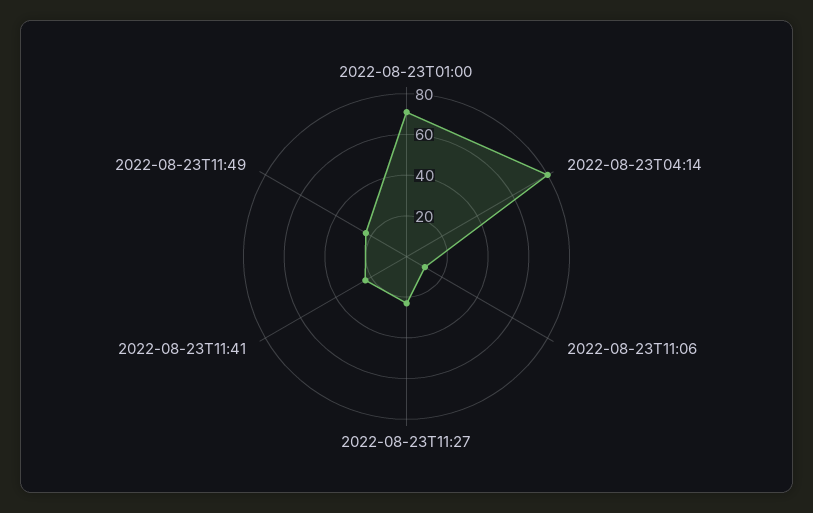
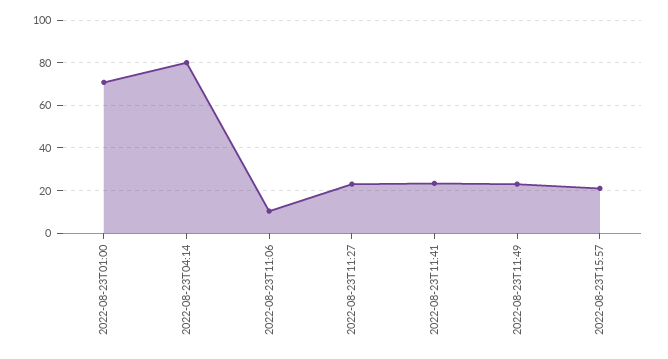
2022-08-23T15:57: none -> 20

